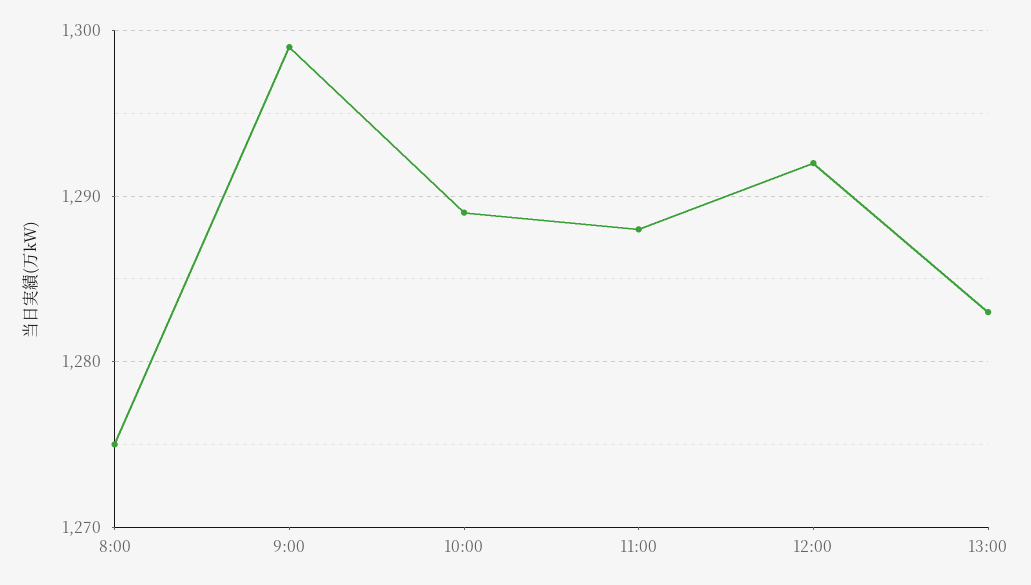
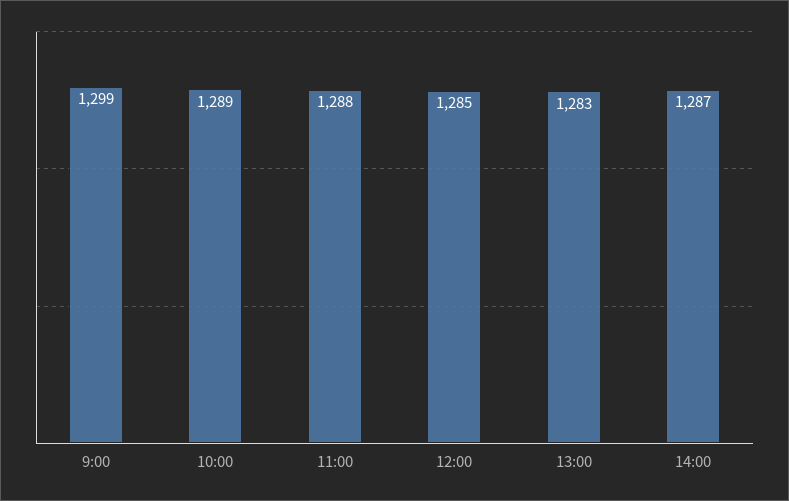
8:00: 1275 -> none
12:00: 1292 -> 1285
14:00: none -> 1287

